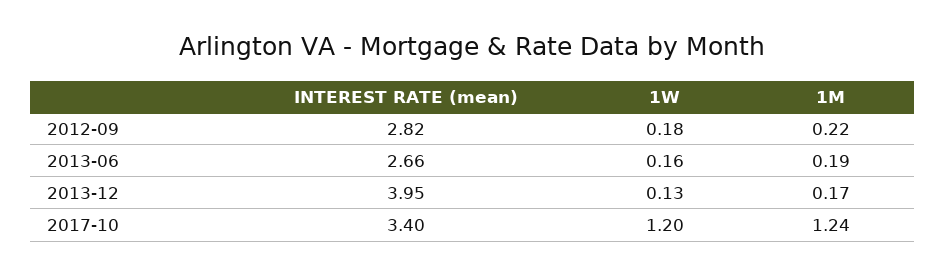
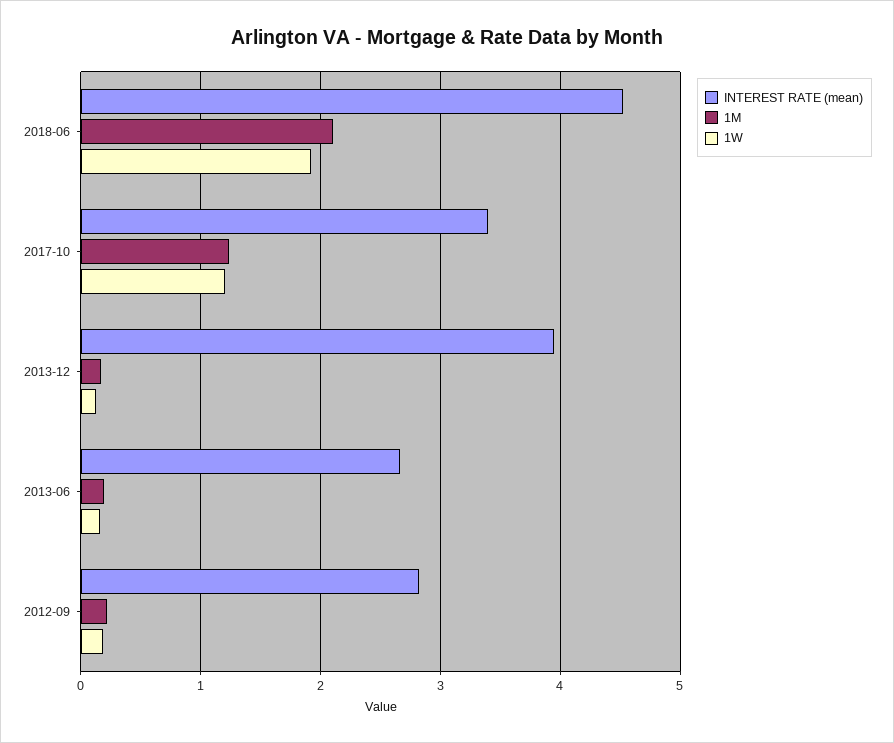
INTEREST RATE (mean), 2018-06: none -> 4.5
1M, 2018-06: none -> 2.1
1W, 2018-06: none -> 1.9

